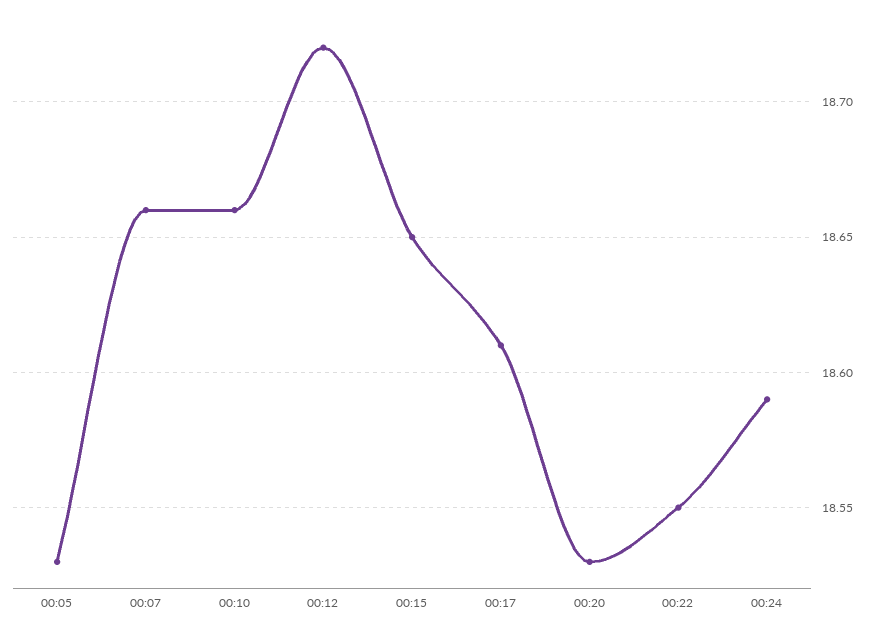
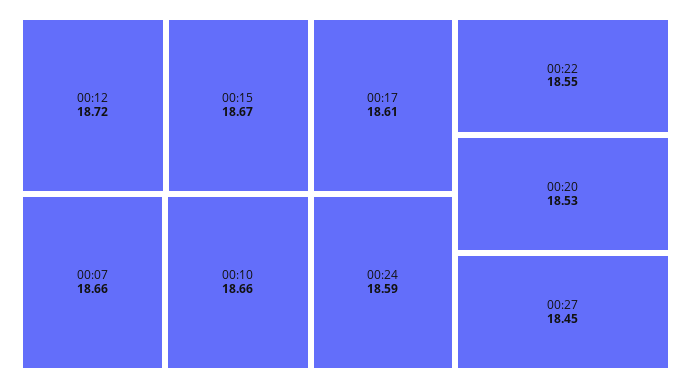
00:05: 18.53 -> none
00:15: 18.65 -> 18.67
00:27: none -> 18.45

